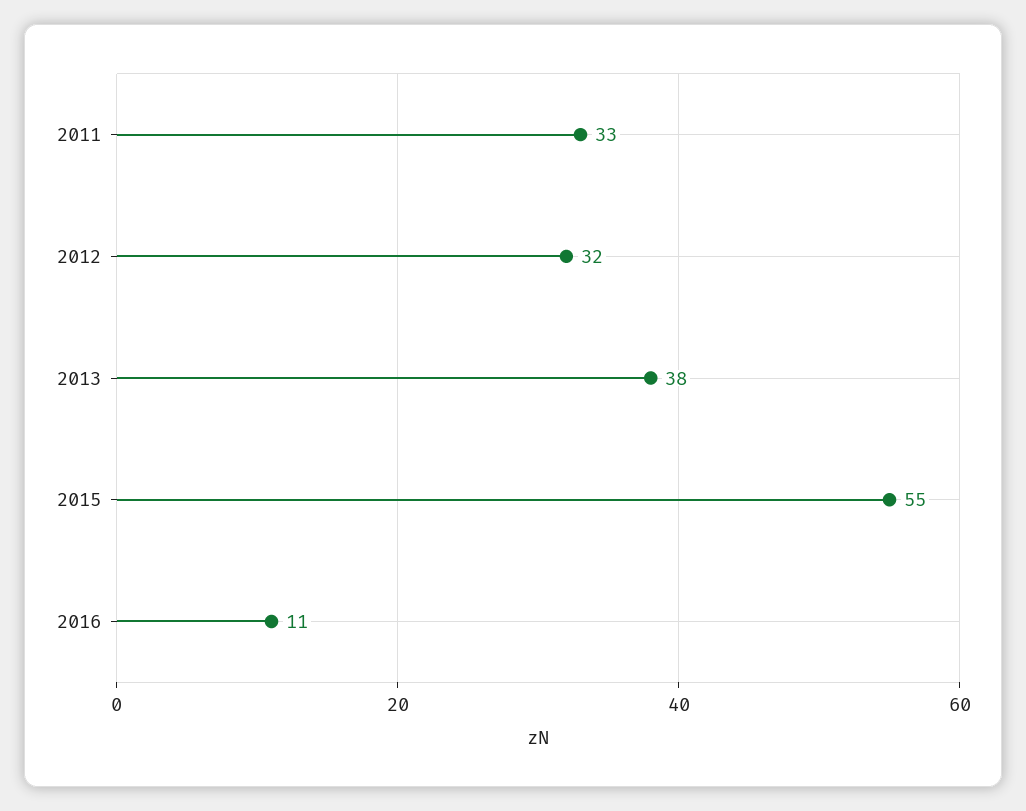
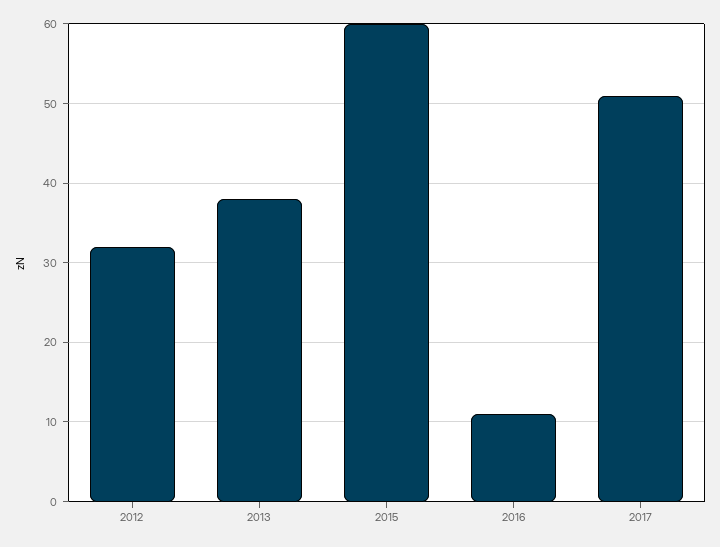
2011: 33 -> none
2015: 55 -> 60
2017: none -> 51

